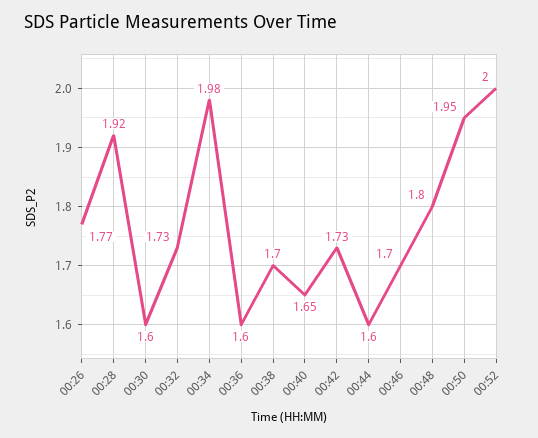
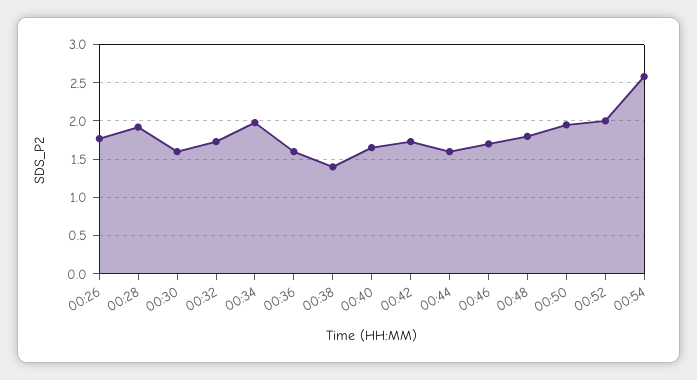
00:38: 1.7 -> 1.4
00:54: none -> 2.6

